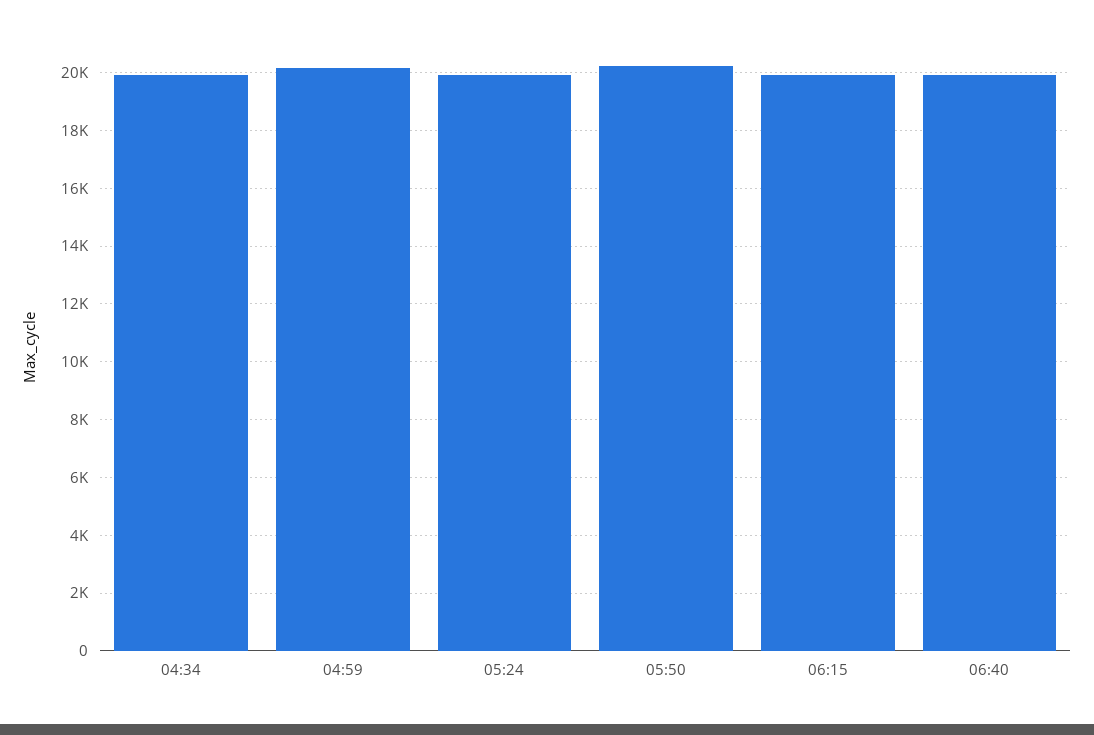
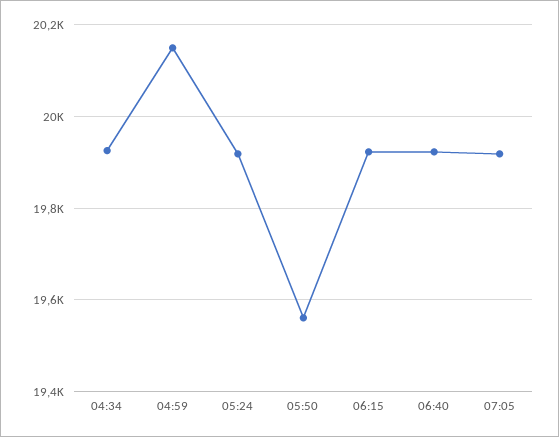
05:50: 20250 -> 19560
07:05: none -> 19920

